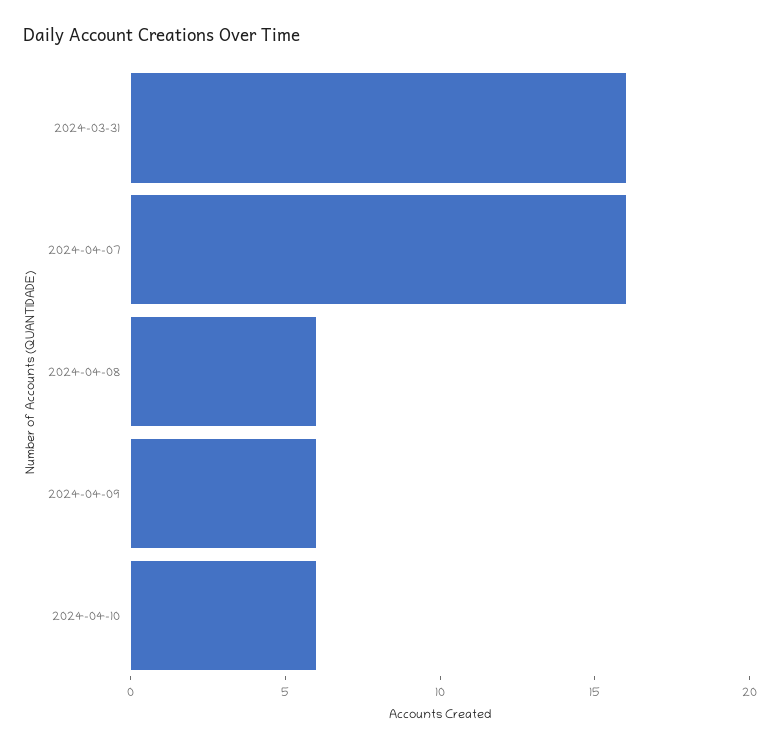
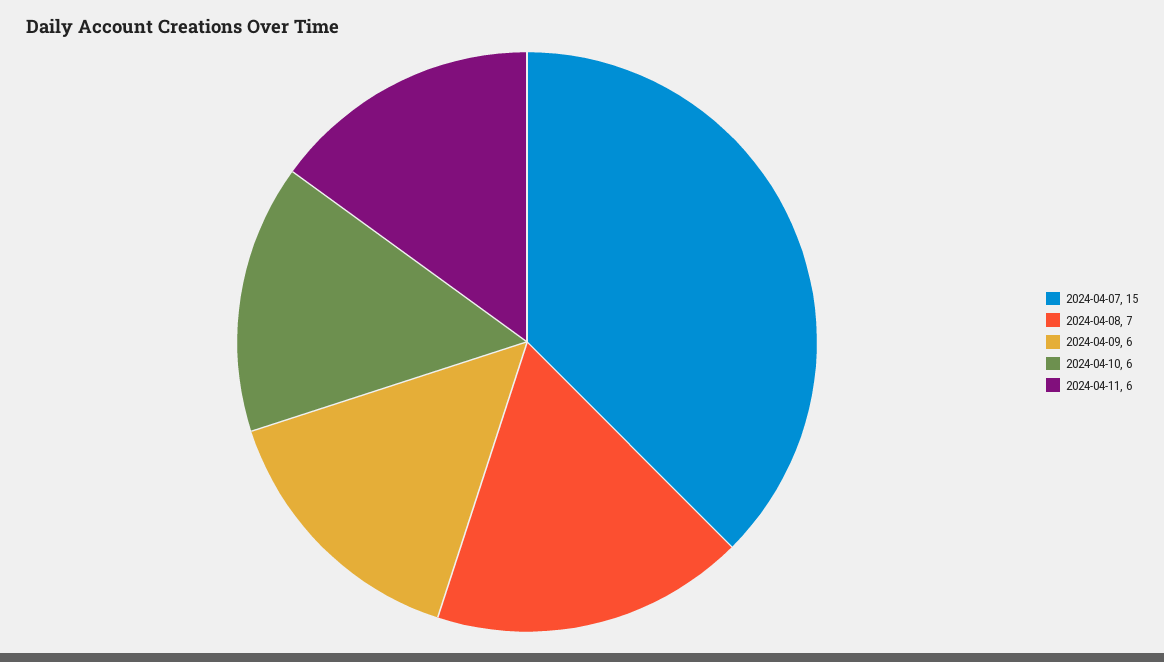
2024-03-31: 16 -> none
2024-04-07: 16 -> 15
2024-04-08: 6 -> 7
2024-04-11: none -> 6

